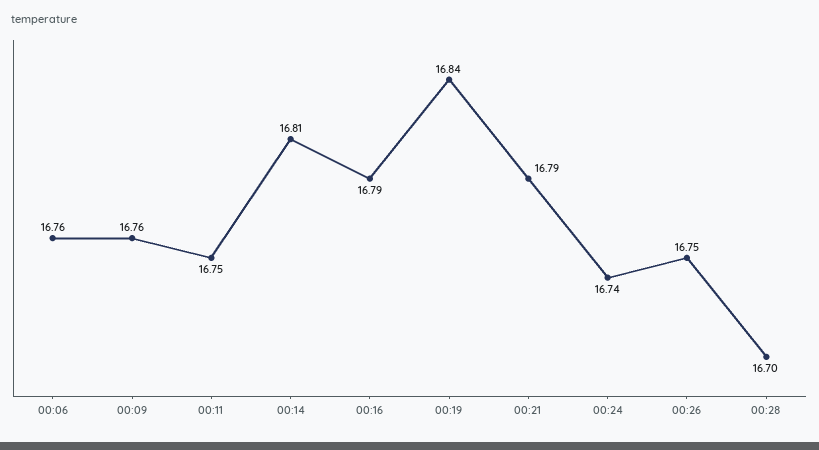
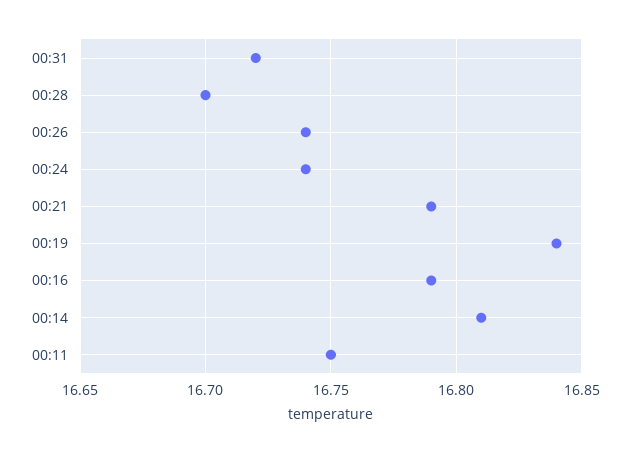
00:06: 16.76 -> none
00:09: 16.76 -> none
00:26: 16.75 -> 16.74
00:31: none -> 16.72

